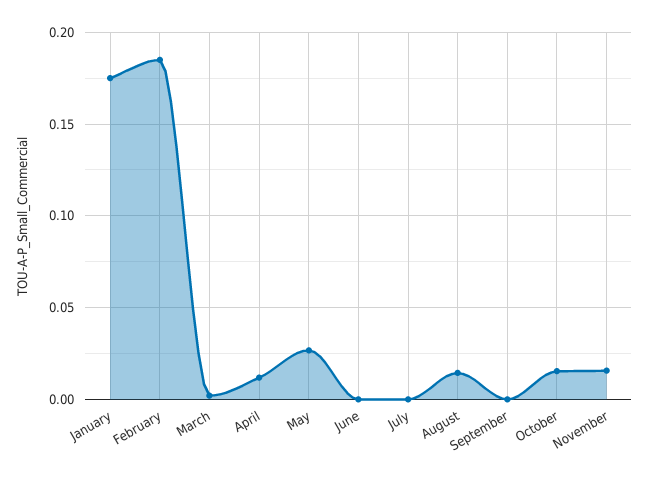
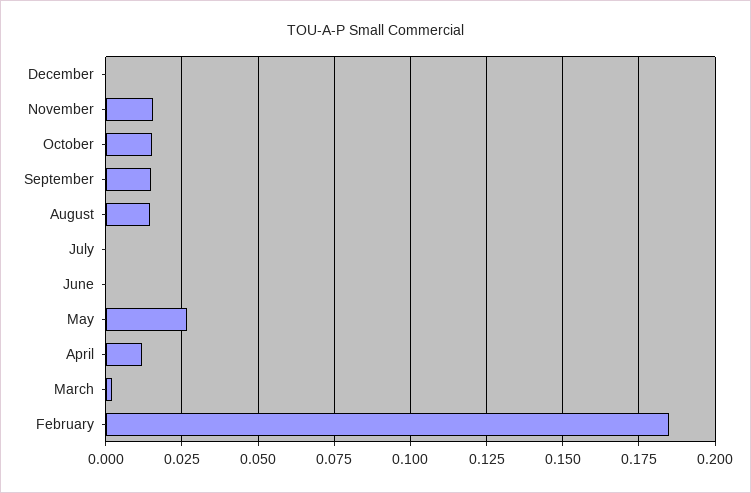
January: 0.175 -> none
September: 0 -> 0.015
December: none -> 0

